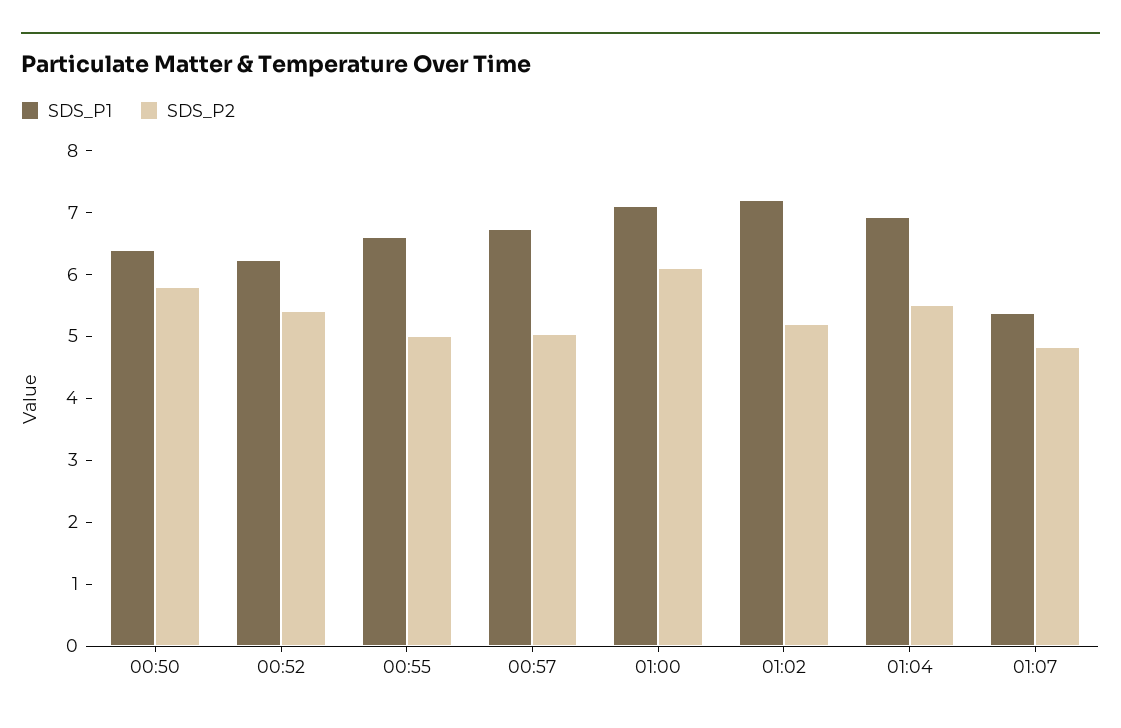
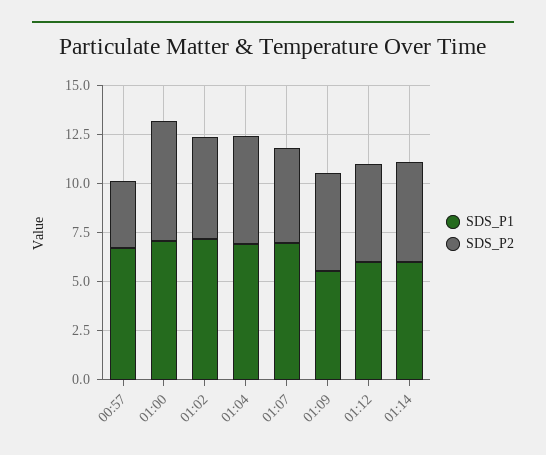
SDS_P1, 00:50: 6.4 -> none
SDS_P2, 00:50: 5.8 -> none
SDS_P1, 00:52: 6.2 -> none
SDS_P2, 00:52: 5.4 -> none
SDS_P1, 00:55: 6.6 -> none
SDS_P2, 00:55: 5 -> none
SDS_P2, 00:57: 5 -> 3.5
SDS_P1, 01:07: 5.4 -> 7
SDS_P1, 01:09: none -> 5.5
SDS_P2, 01:09: none -> 5
SDS_P1, 01:12: none -> 6
SDS_P2, 01:12: none -> 5
SDS_P1, 01:14: none -> 6
SDS_P2, 01:14: none -> 5

